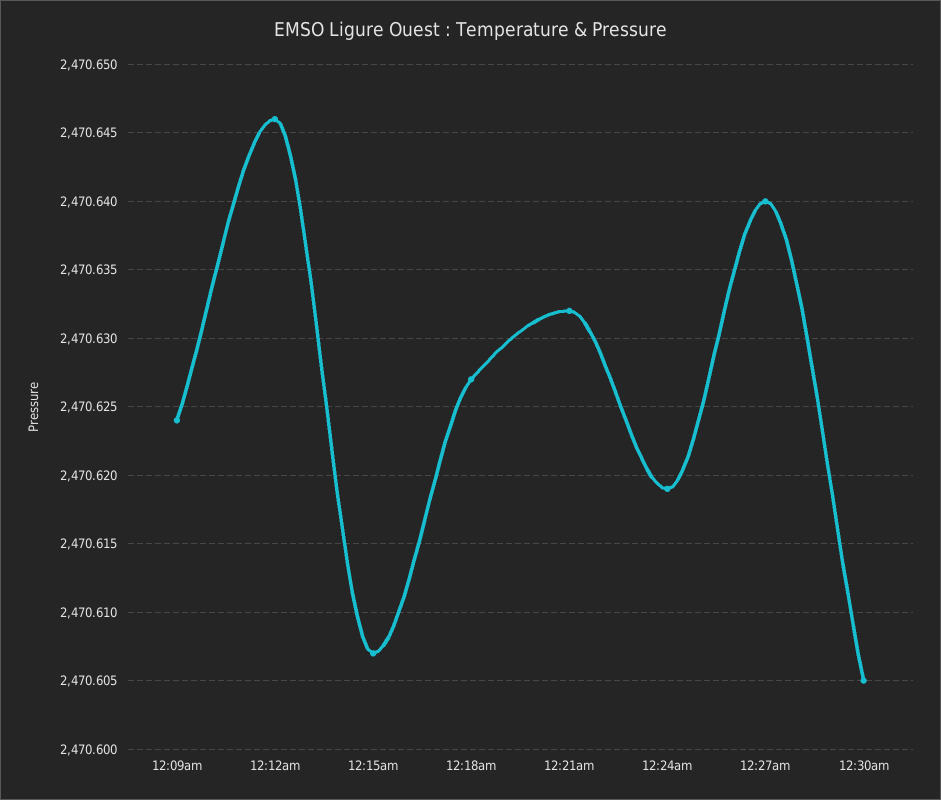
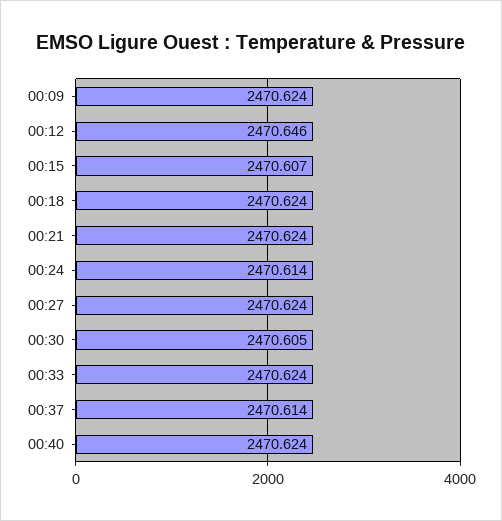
12:18am: 2470.627 -> 2470.624
12:21am: 2470.632 -> 2470.624
12:24am: 2470.619 -> 2470.614
12:27am: 2470.64 -> 2470.624
00:33: none -> 2470.624
00:37: none -> 2470.614
00:40: none -> 2470.624

